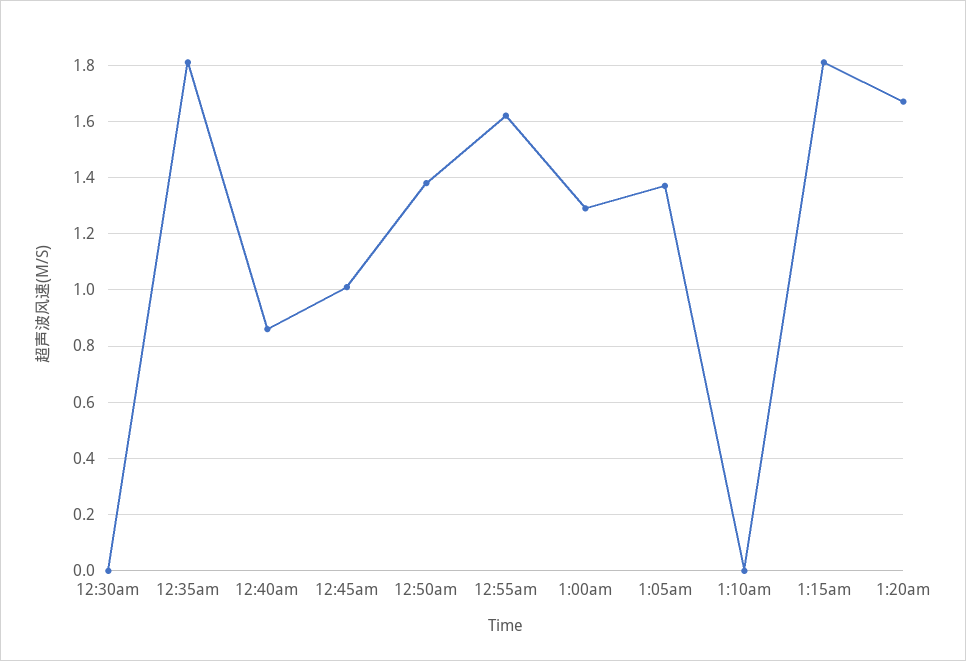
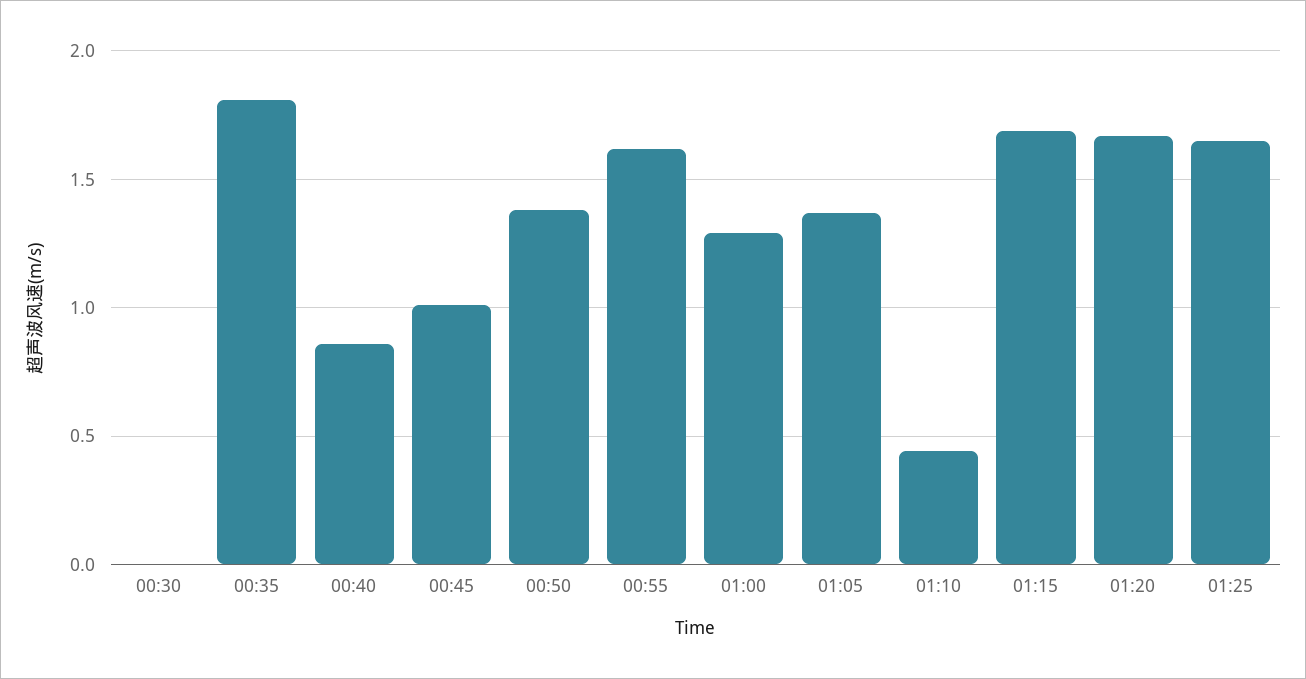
1:10am: 0 -> 0.45
1:15am: 1.8 -> 1.7
01:25: none -> 1.65

